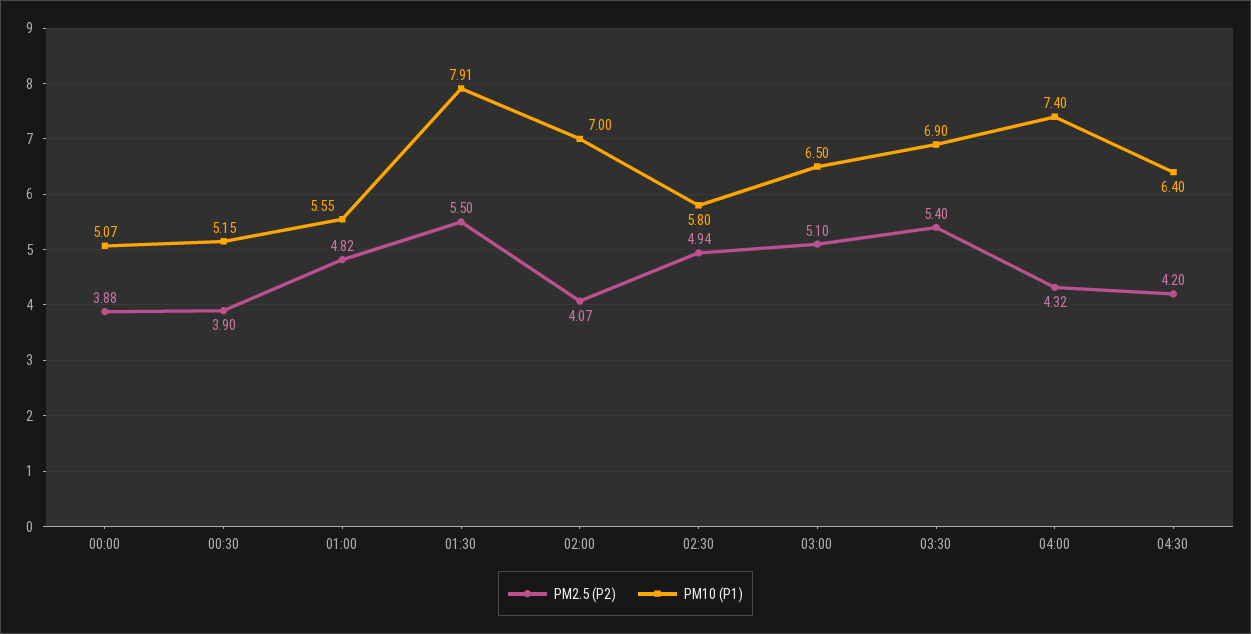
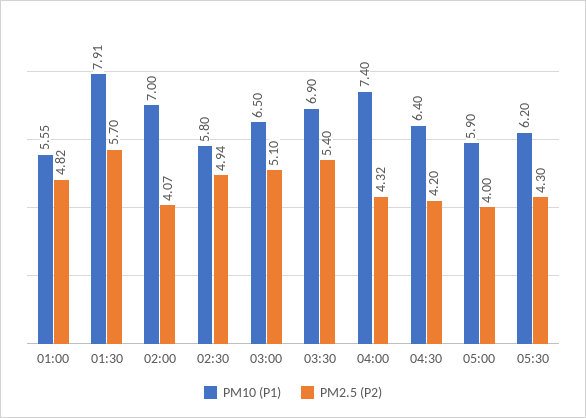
PM2.5 (P2), 00:00: 3.88 -> none
PM10 (P1), 00:00: 5.07 -> none
PM2.5 (P2), 00:30: 3.9 -> none
PM10 (P1), 00:30: 5.15 -> none
PM2.5 (P2), 01:30: 5.5 -> 5.7
PM10 (P1), 05:00: none -> 5.9
PM2.5 (P2), 05:00: none -> 4
PM10 (P1), 05:30: none -> 6.2
PM2.5 (P2), 05:30: none -> 4.3

